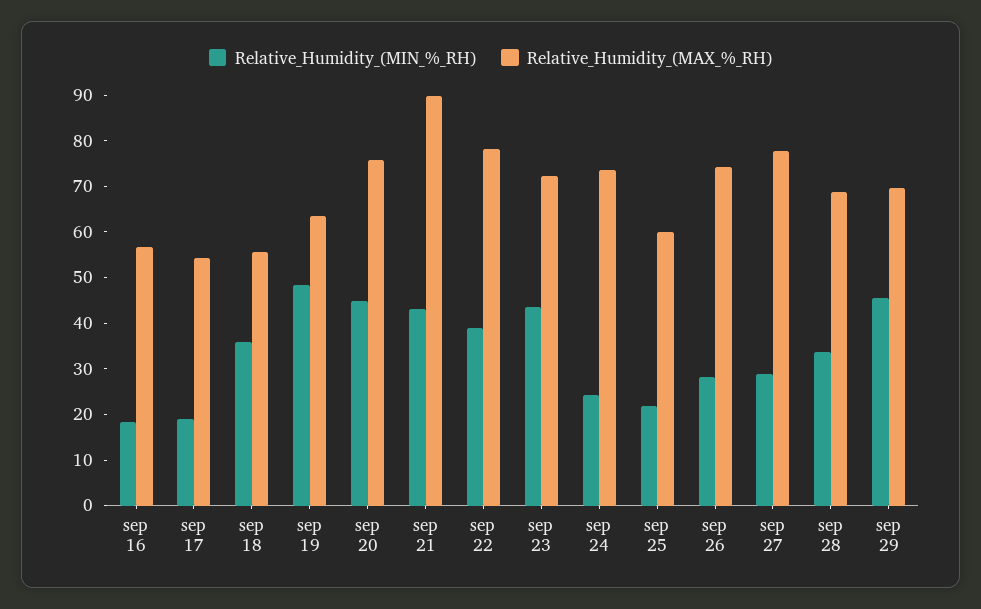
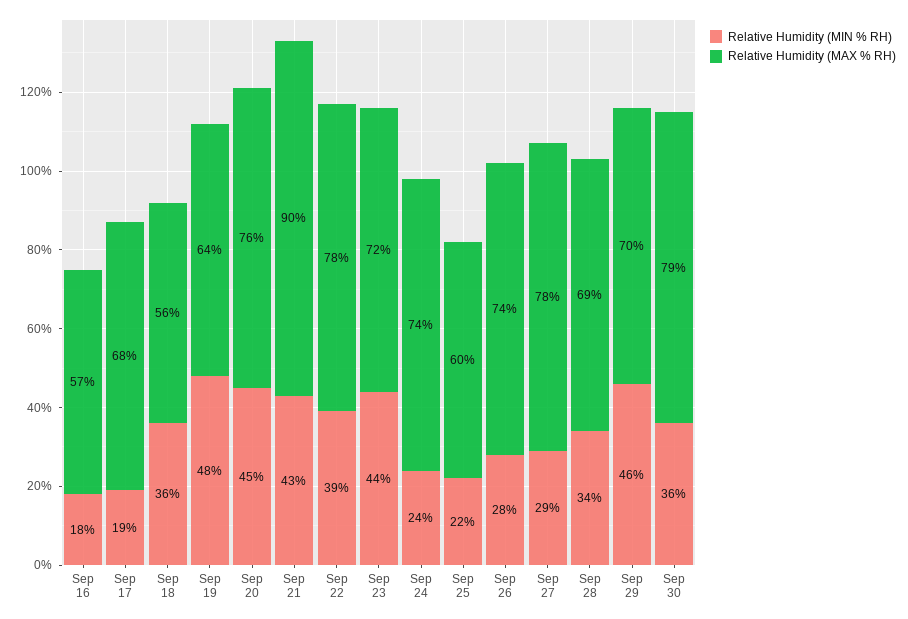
Relative_Humidity_(MAX_%_RH), sep 17: 54 -> 68
Relative_Humidity_(MIN_%_RH), Sep 30: none -> 36
Relative_Humidity_(MAX_%_RH), Sep 30: none -> 79

